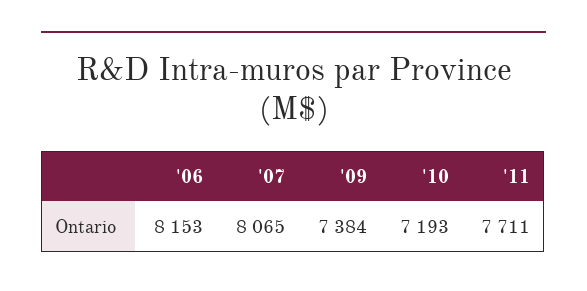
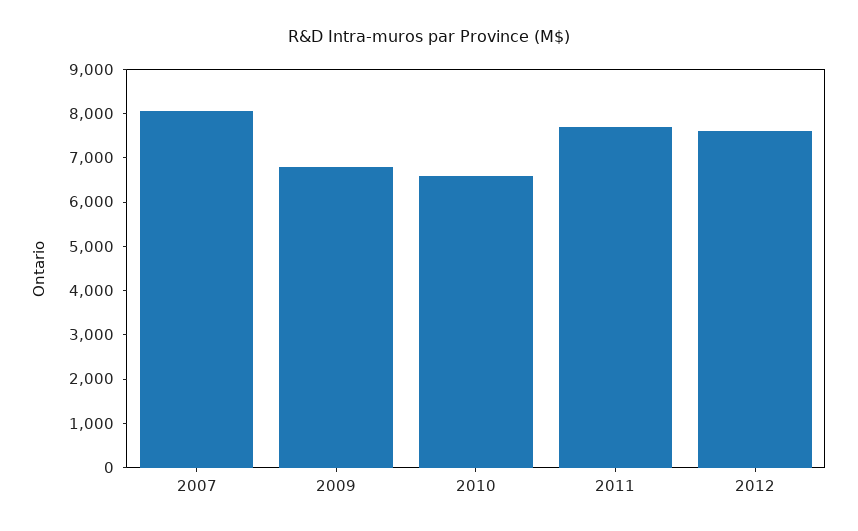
'06: 8153 -> none
'09: 7384 -> 6800
'10: 7193 -> 6600
2012: none -> 7600

